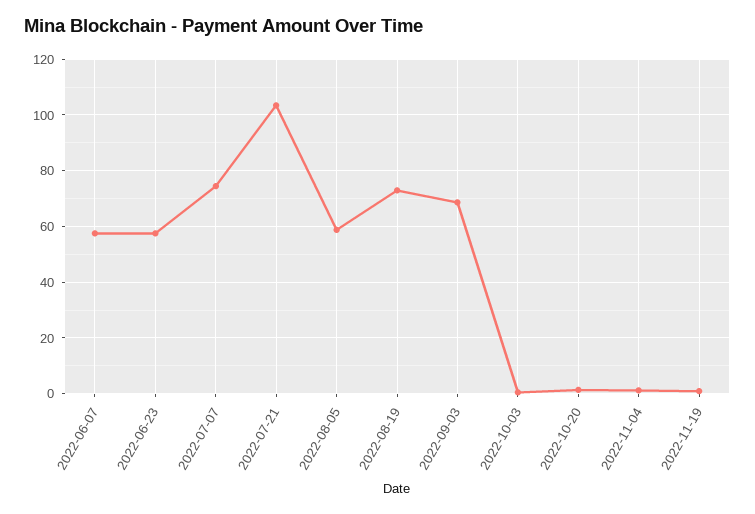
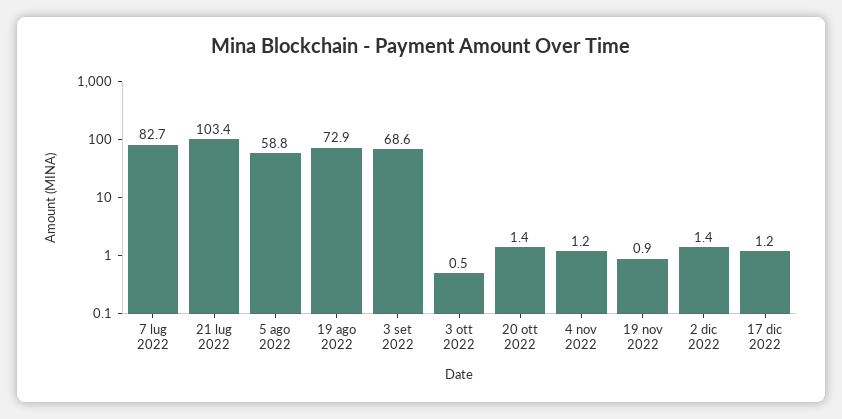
2022-06-07: 57.5 -> none
2022-06-23: 57.5 -> none
2022-07-07: 75 -> 82.7
2 dic 2022: none -> 1.4
17 dic 2022: none -> 1.2

